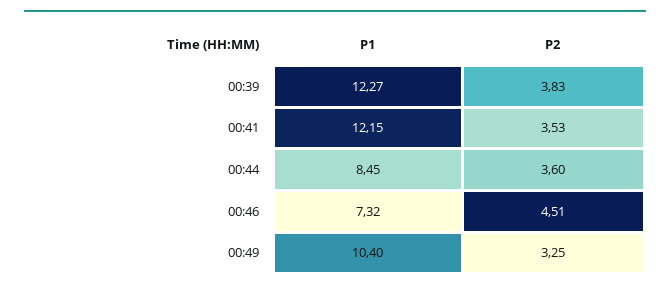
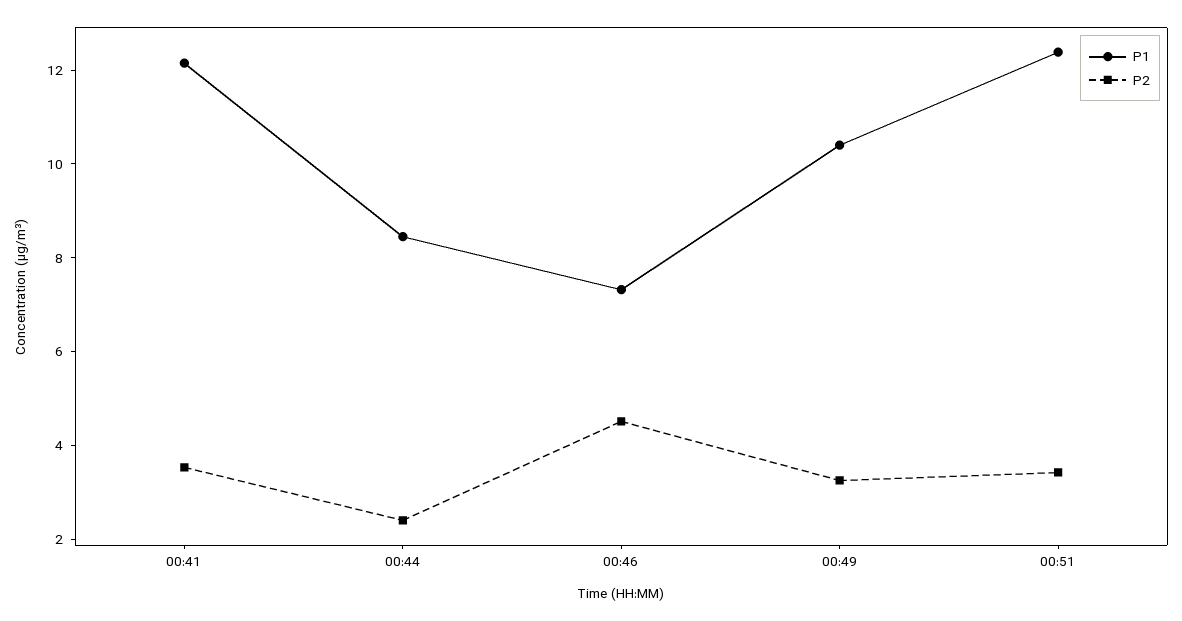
P1, 00:39: 12.27 -> none
P2, 00:39: 3.83 -> none
P2, 00:44: 3.6 -> 2.5
P1, 00:51: none -> 12.5
P2, 00:51: none -> 3.5

